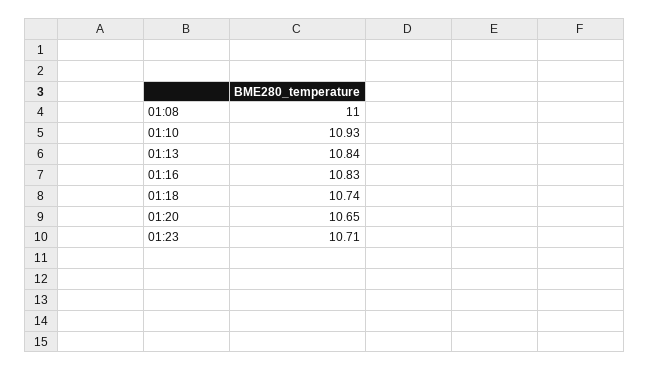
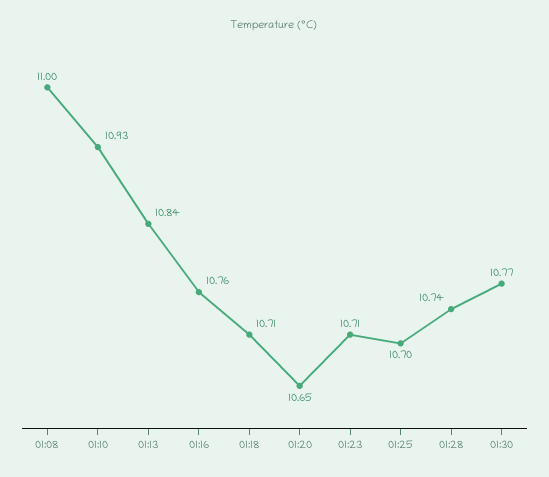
01:16: 10.83 -> 10.76
01:18: 10.74 -> 10.71
01:25: none -> 10.7
01:28: none -> 10.74
01:30: none -> 10.77

